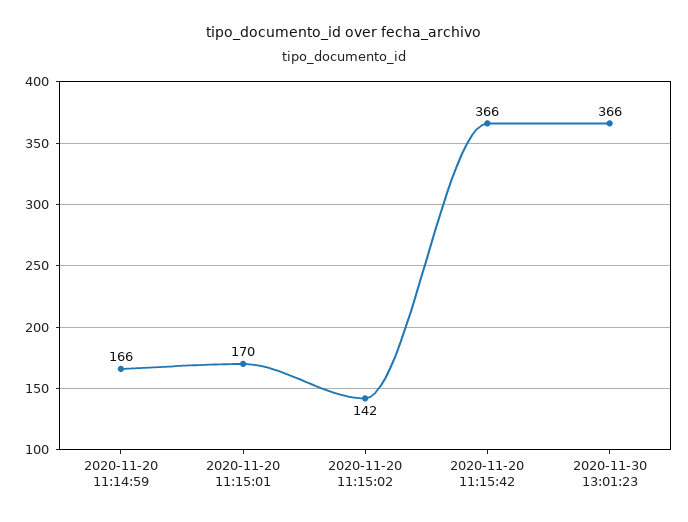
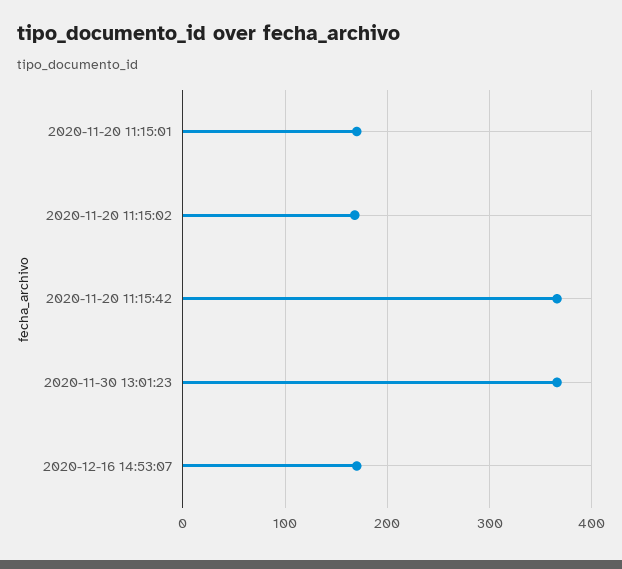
2020-11-20 11:14:59: 166 -> none
2020-11-20 11:15:02: 142 -> 170
2020-12-16 14:53:07: none -> 170

